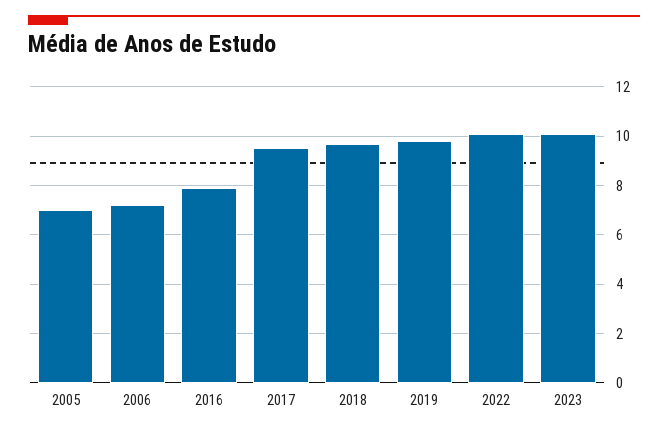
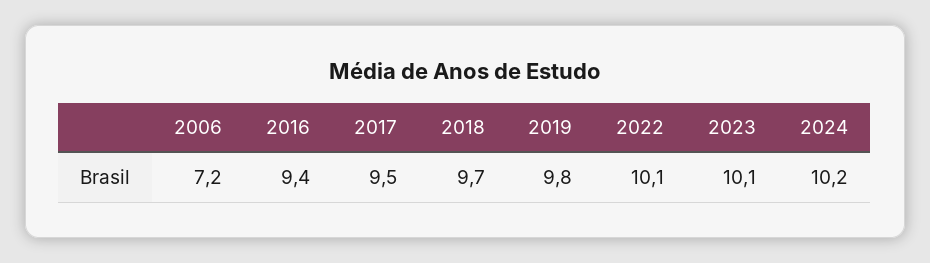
2005: 7 -> none
2016: 8 -> 9.4
2024: none -> 10.2

